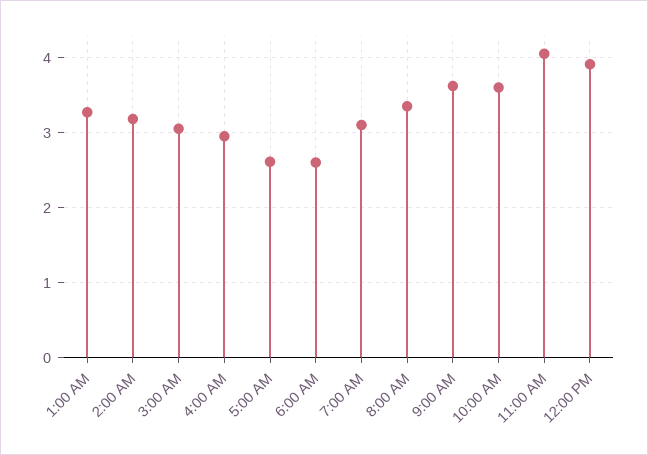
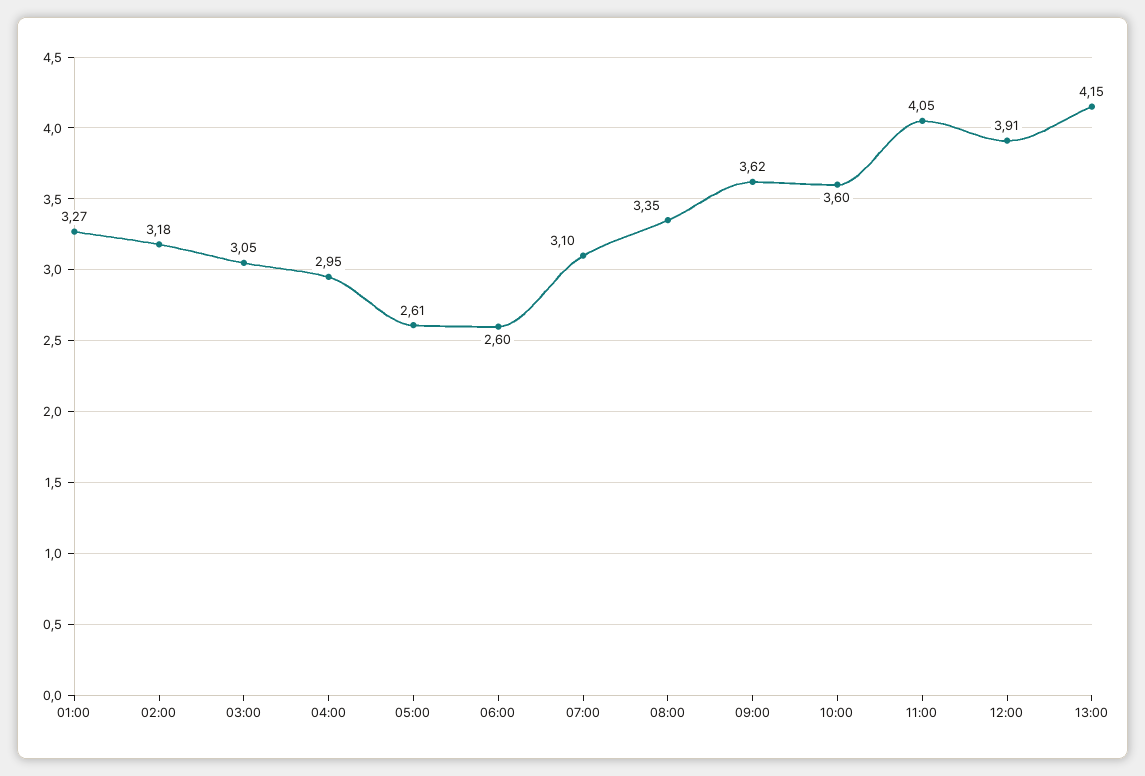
13:00: none -> 4.15

